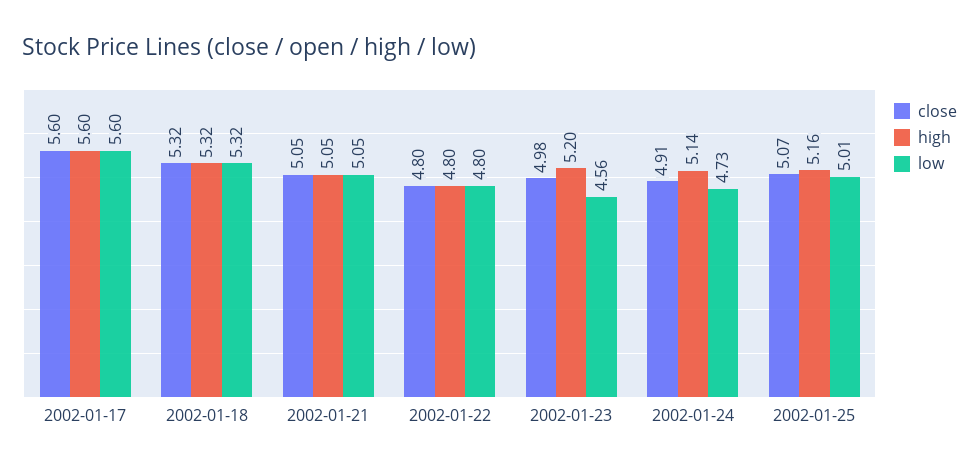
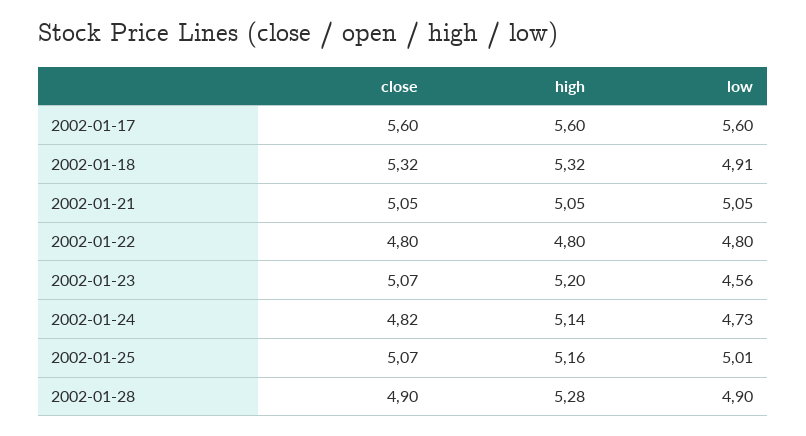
low, 2002-01-18: 5.32 -> 4.91
close, 2002-01-23: 4.98 -> 5.07
close, 2002-01-24: 4.91 -> 4.82
close, 2002-01-28: none -> 4.9
high, 2002-01-28: none -> 5.28
low, 2002-01-28: none -> 4.9

